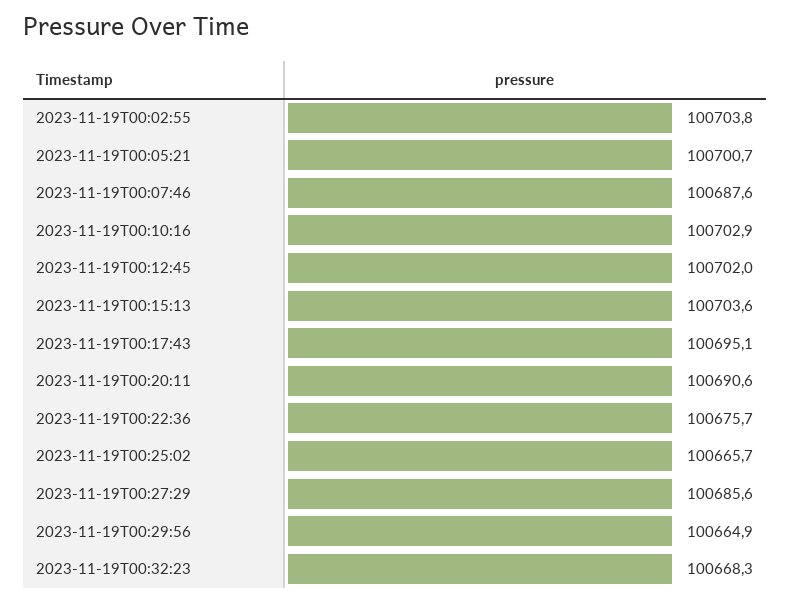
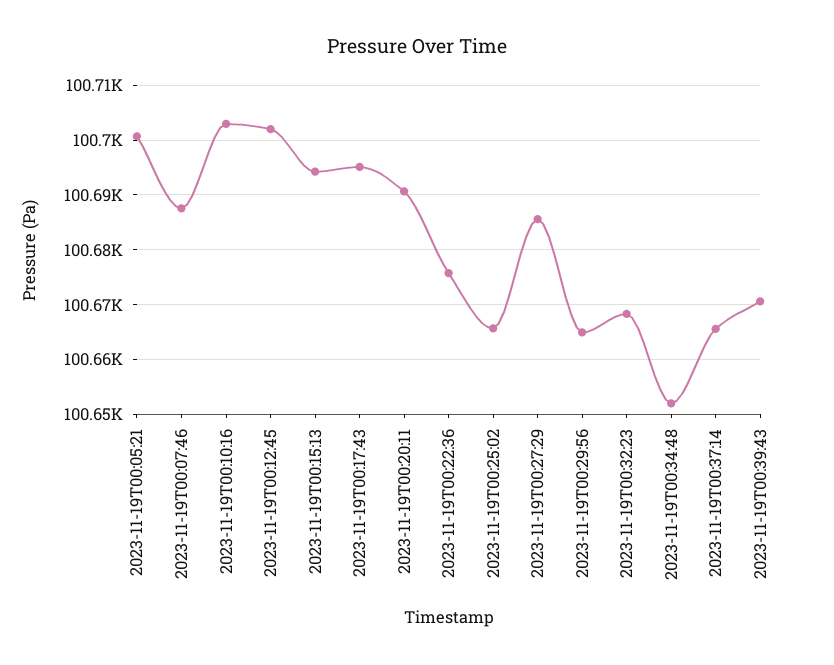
2023-11-19T00:02:55: 100703.8 -> none
2023-11-19T00:15:13: 100703.6 -> 100694
2023-11-19T00:34:48: none -> 100652
2023-11-19T00:37:14: none -> 100666
2023-11-19T00:39:43: none -> 100670

